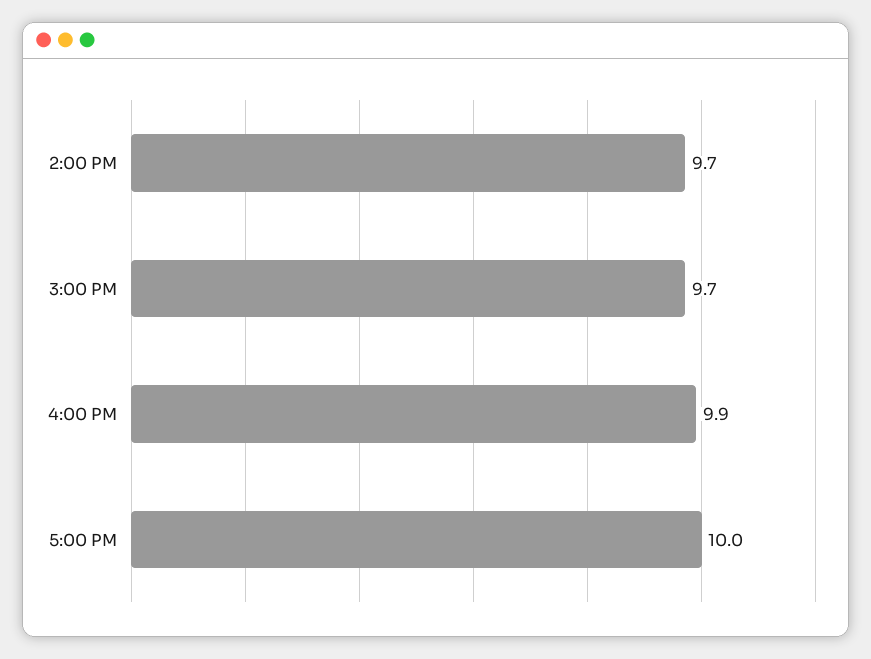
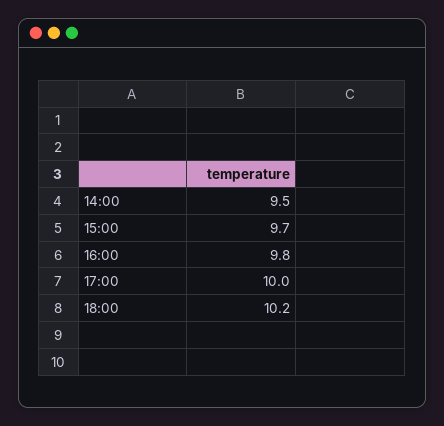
2:00 PM: 9.7 -> 9.5
4:00 PM: 9.9 -> 9.8
18:00: none -> 10.2

